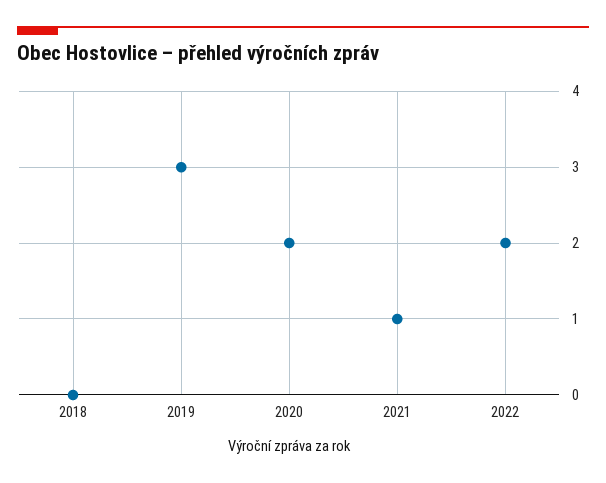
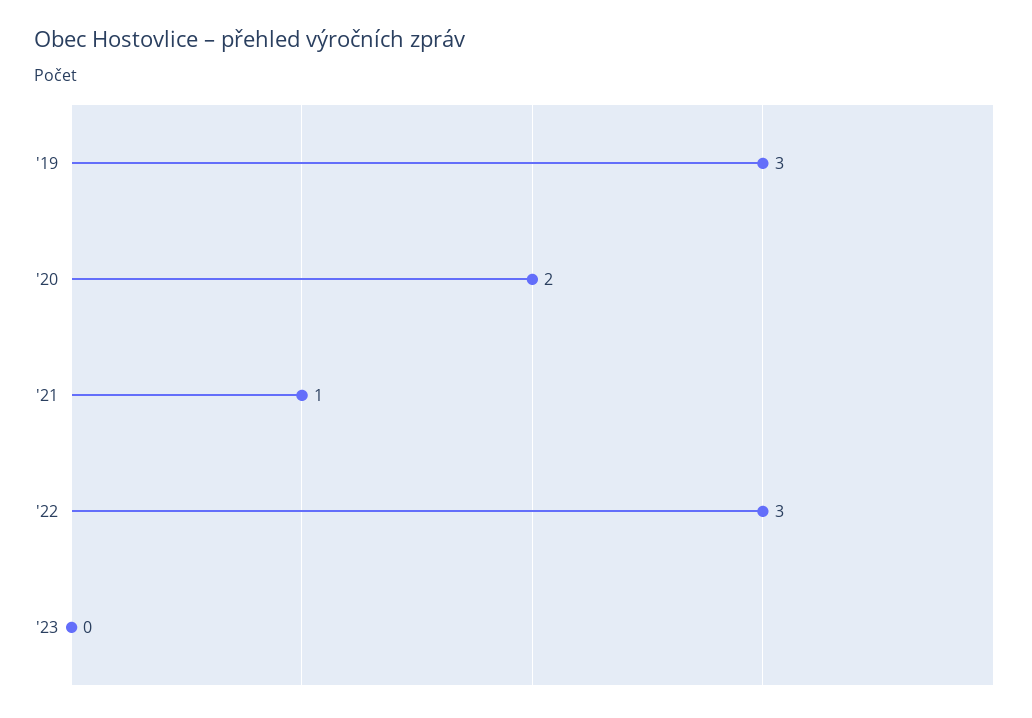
2018: 0 -> none
2022: 2 -> 3
'23: none -> 0

